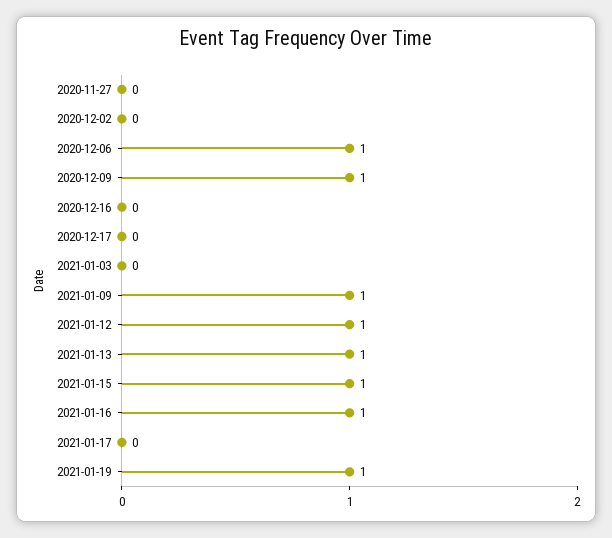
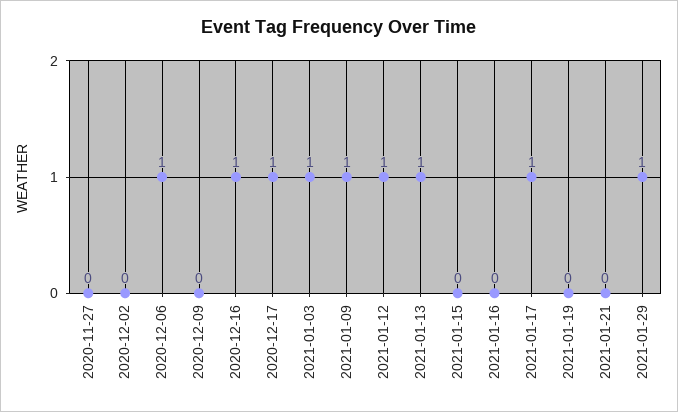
2020-12-09: 1 -> 0
2020-12-16: 0 -> 1
2020-12-17: 0 -> 1
2021-01-03: 0 -> 1
2021-01-15: 1 -> 0
2021-01-16: 1 -> 0
2021-01-17: 0 -> 1
2021-01-19: 1 -> 0
2021-01-21: none -> 0
2021-01-29: none -> 1

